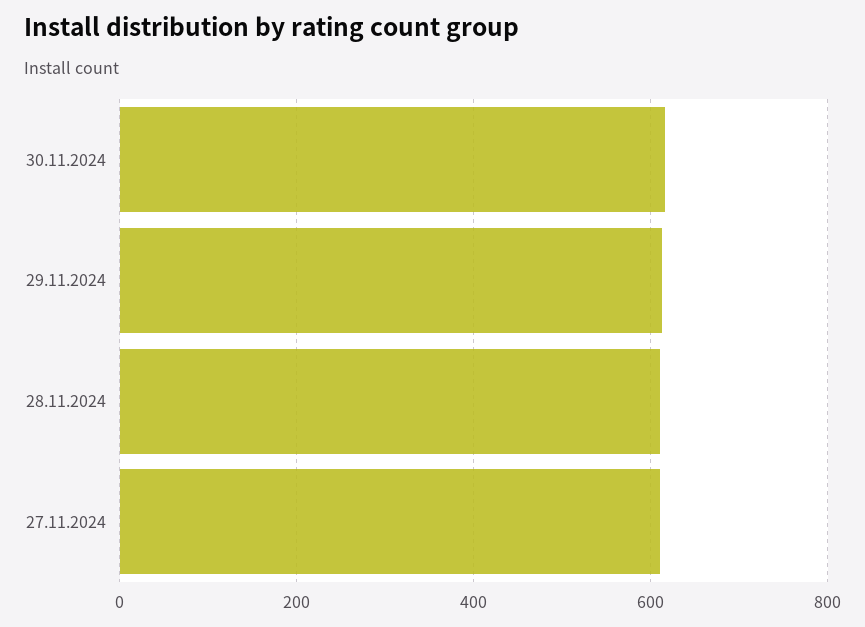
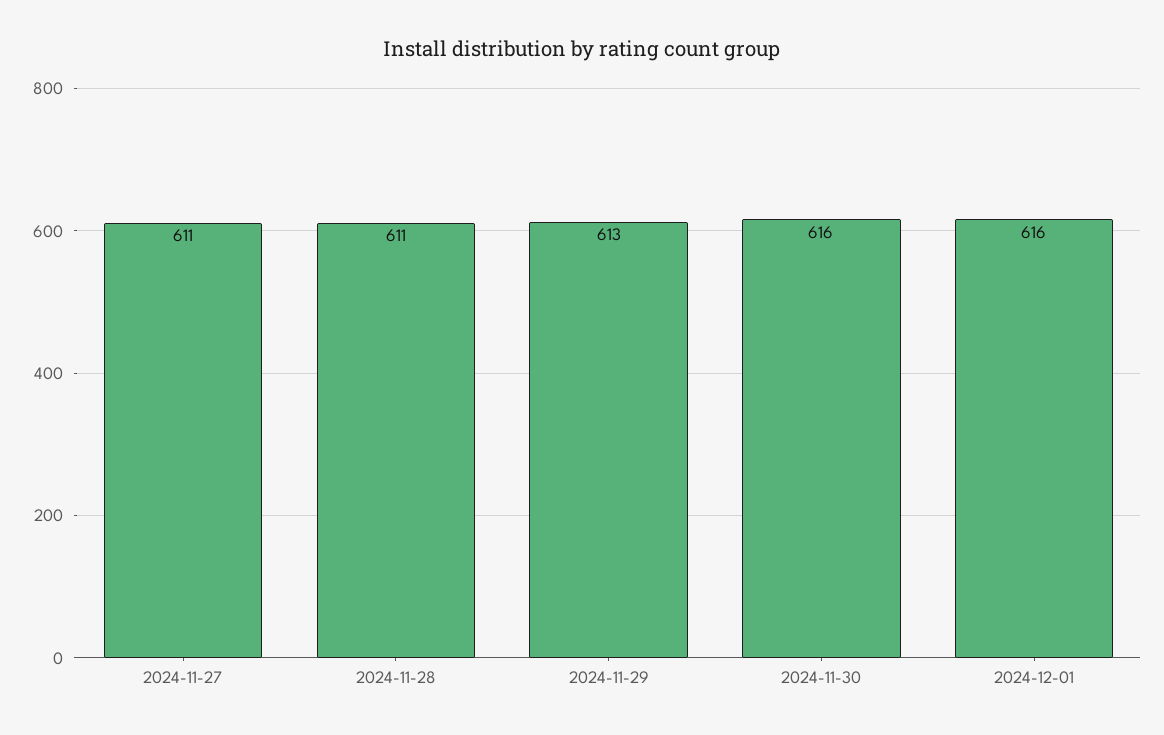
2024-12-01: none -> 616

